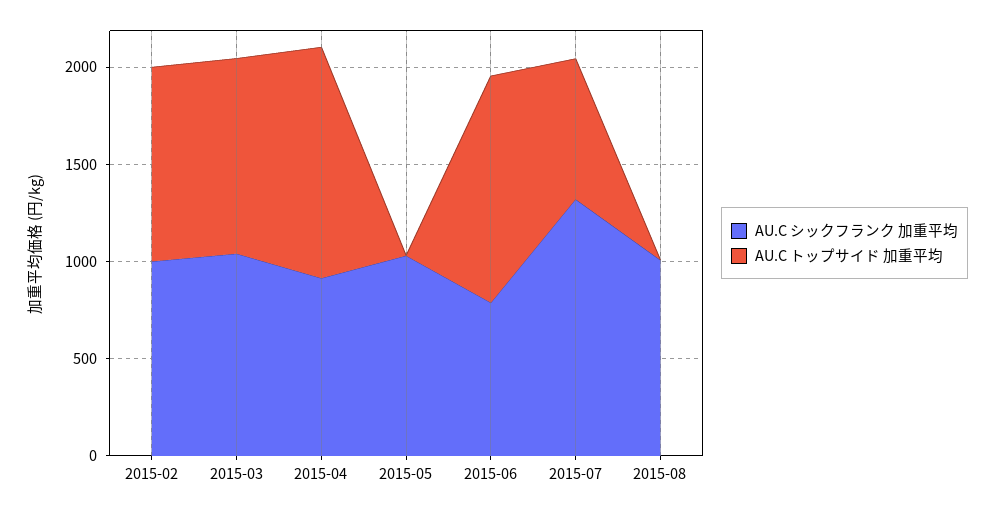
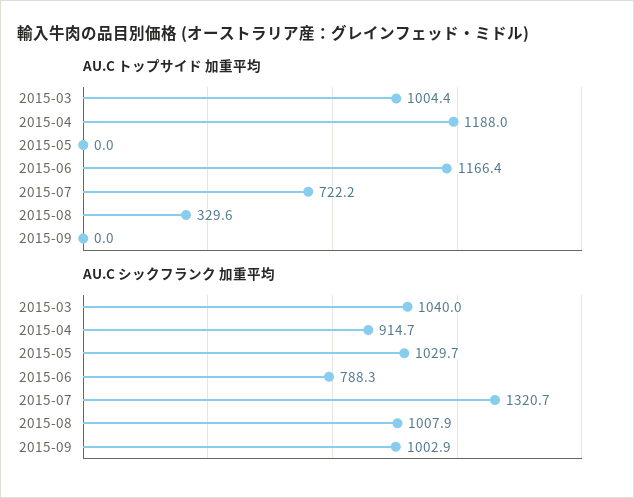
AU.C シックフランク 加重平均, 2015-02: 1000 -> none
AU.C トップサイド 加重平均, 2015-02: 1000 -> none
AU.C トップサイド 加重平均, 2015-08: 0 -> 329.6
AU.C トップサイド 加重平均, 2015-09: none -> 0
AU.C シックフランク 加重平均, 2015-09: none -> 1002.9

